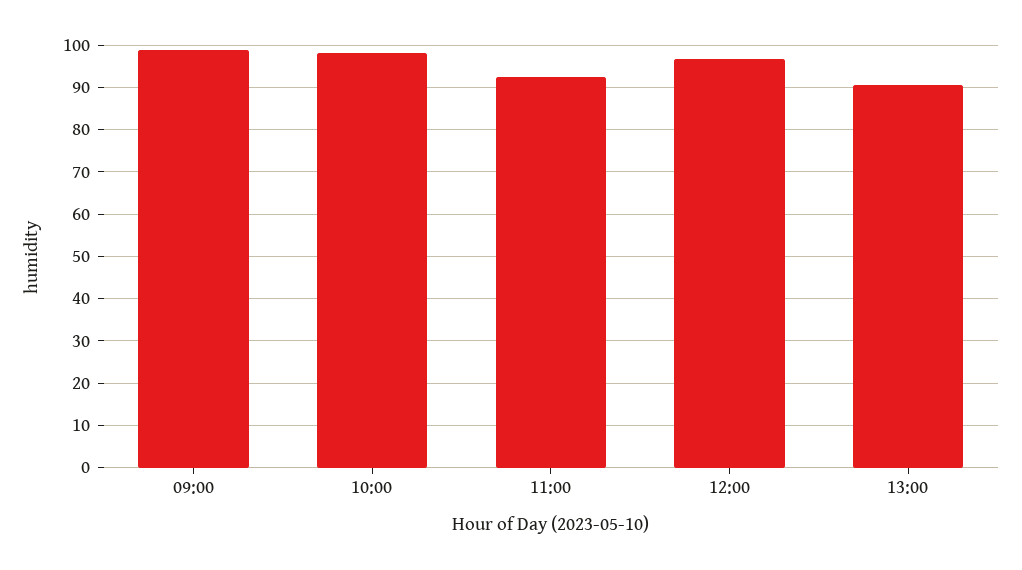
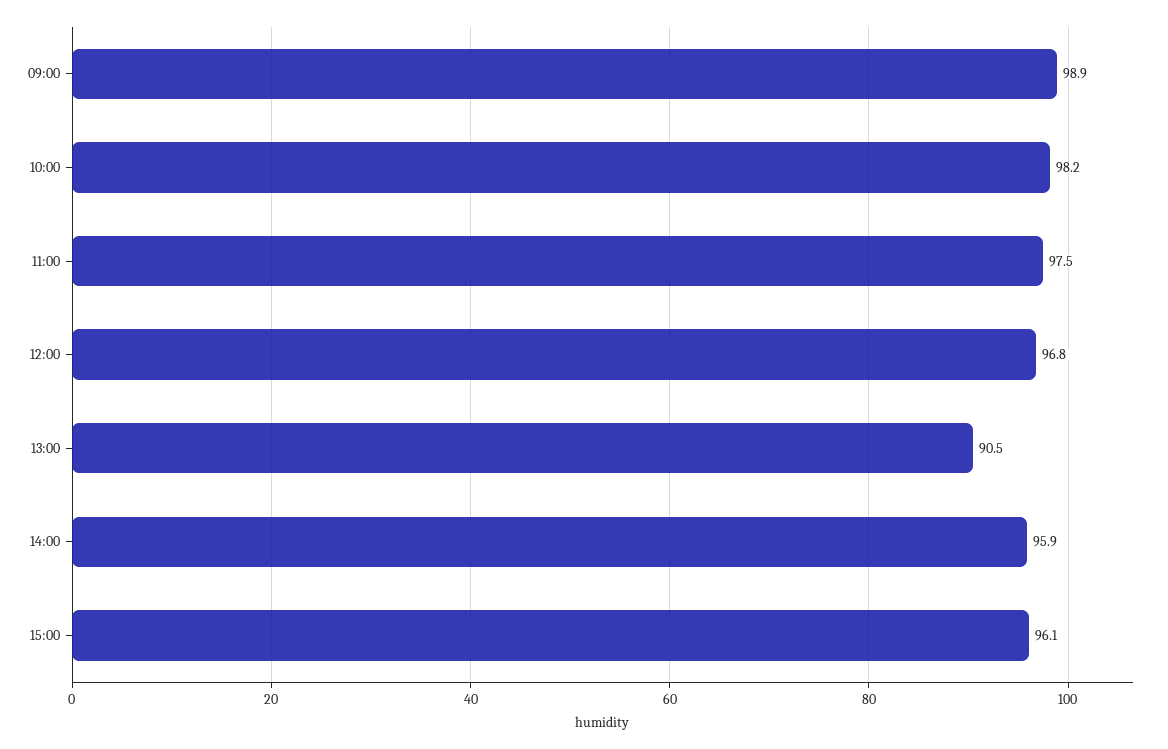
11:00: 92 -> 97.5
14:00: none -> 95.9
15:00: none -> 96.1

